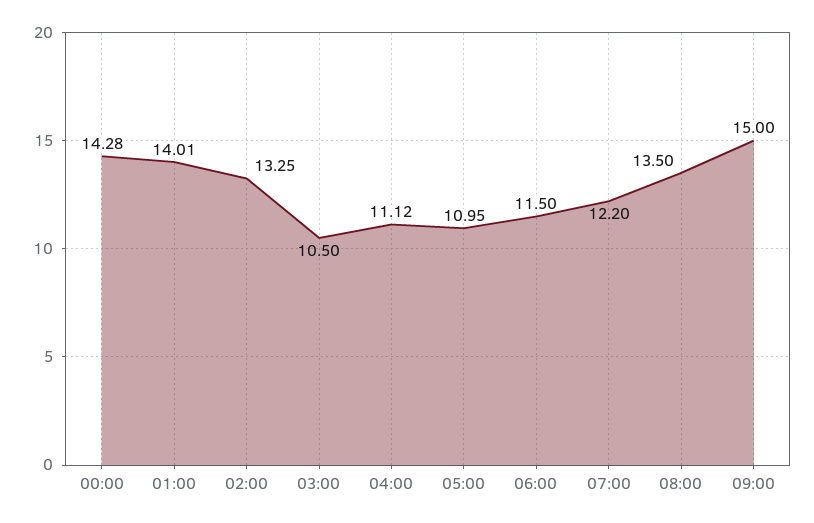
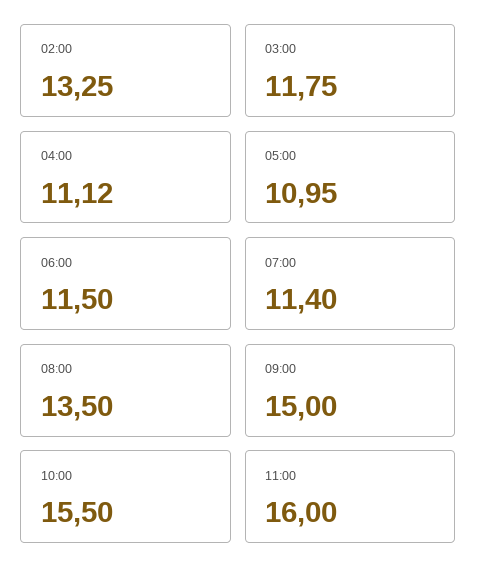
00:00: 14.28 -> none
01:00: 14.01 -> none
03:00: 10.5 -> 11.75
07:00: 12.2 -> 11.4
10:00: none -> 15.5
11:00: none -> 16

